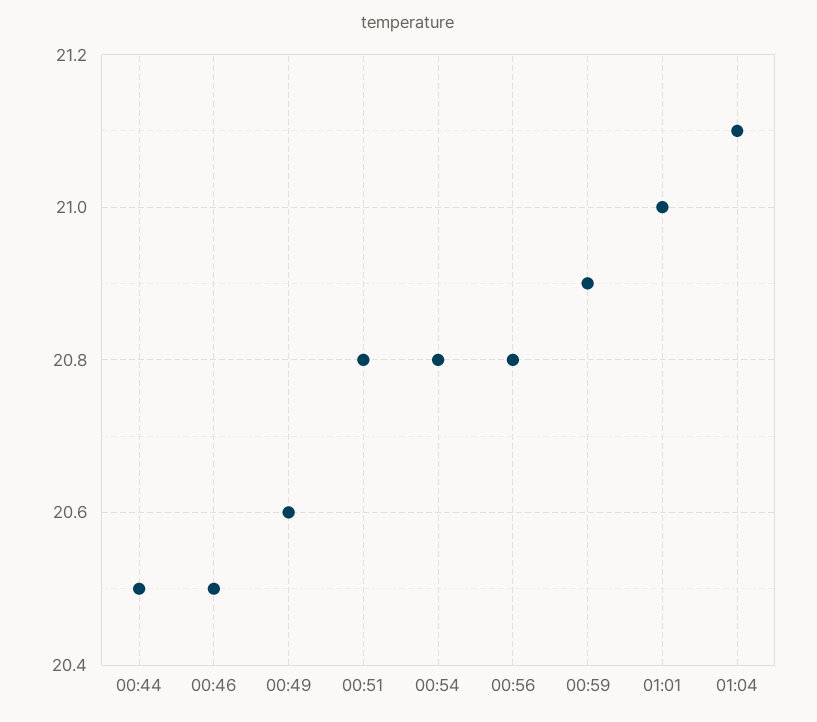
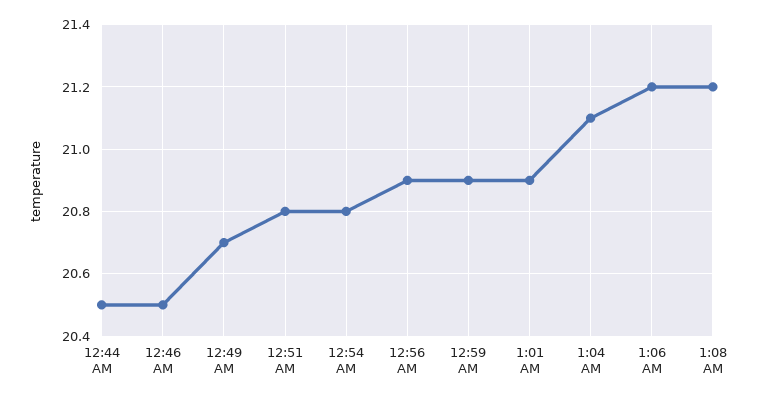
00:49: 20.6 -> 20.7
00:56: 20.8 -> 20.9
01:01: 21 -> 20.9
1:06 AM: none -> 21.2
1:08 AM: none -> 21.2

